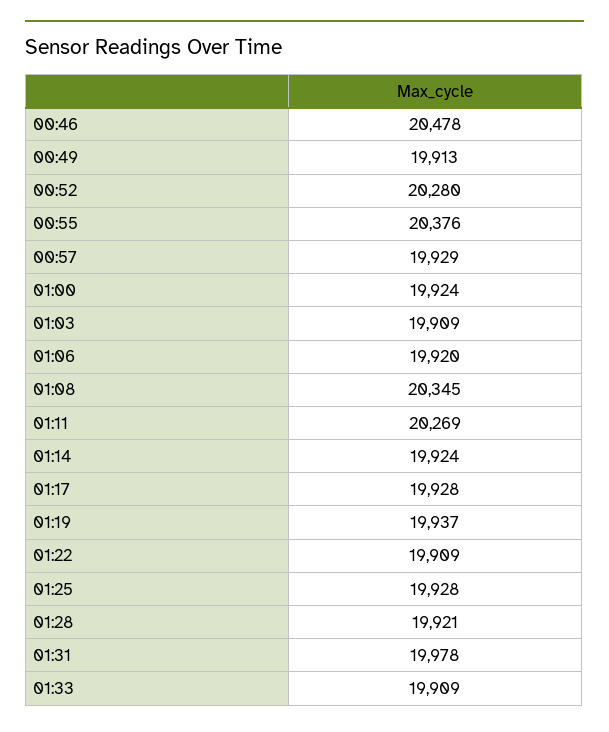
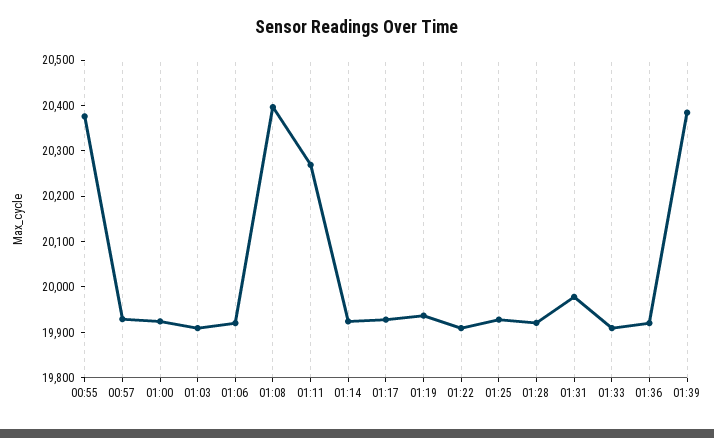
00:46: 20478 -> none
00:49: 19913 -> none
00:52: 20280 -> none
01:08: 20345 -> 20400
01:36: none -> 19920
01:39: none -> 20380

